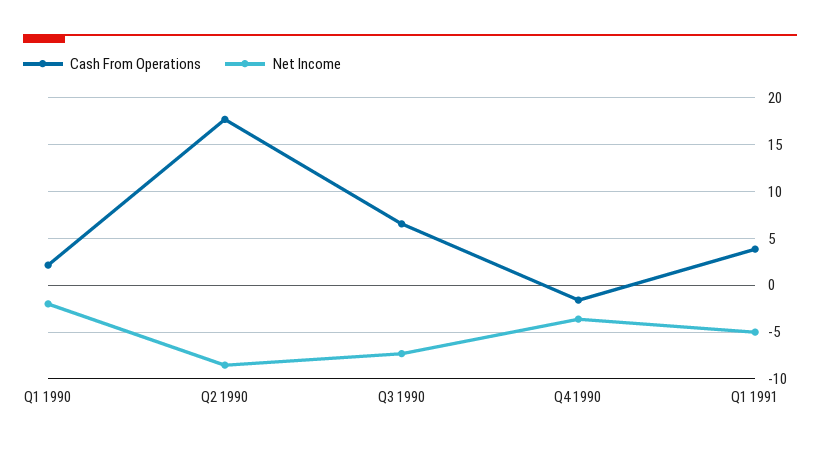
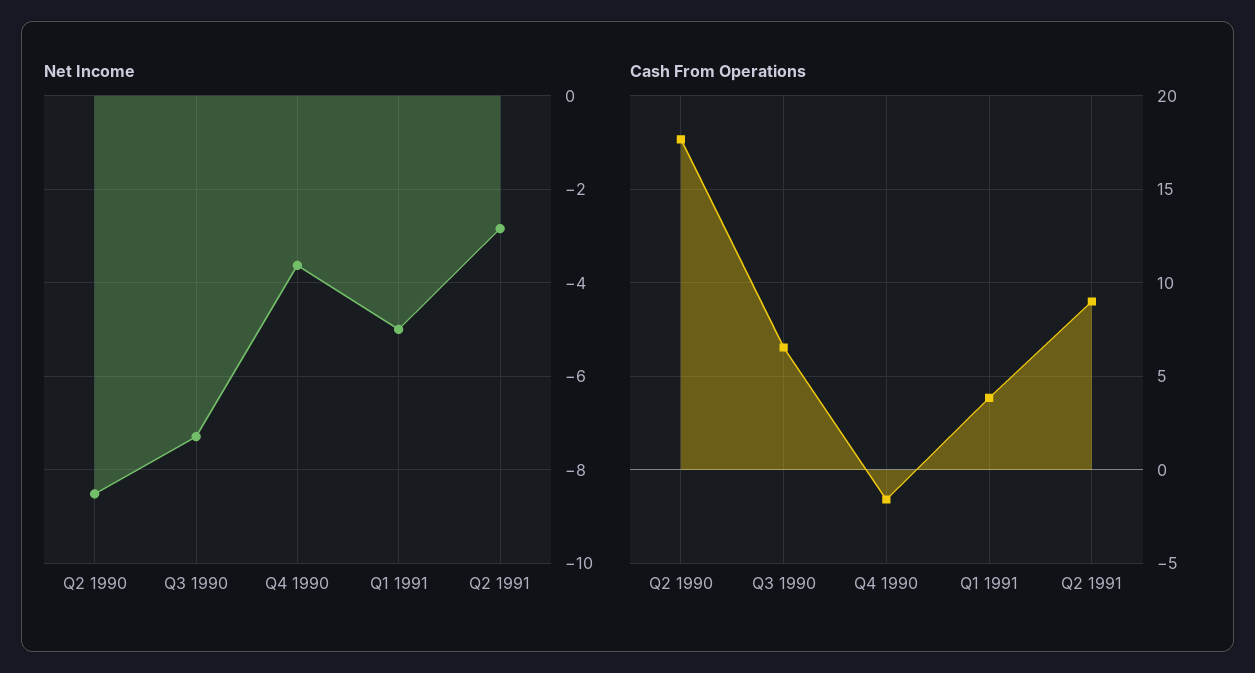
Cash From Operations, Q1 1990: 2 -> none
Net Income, Q1 1990: -2 -> none
Net Income, Q2 1991: none -> -2.8
Cash From Operations, Q2 1991: none -> 9

